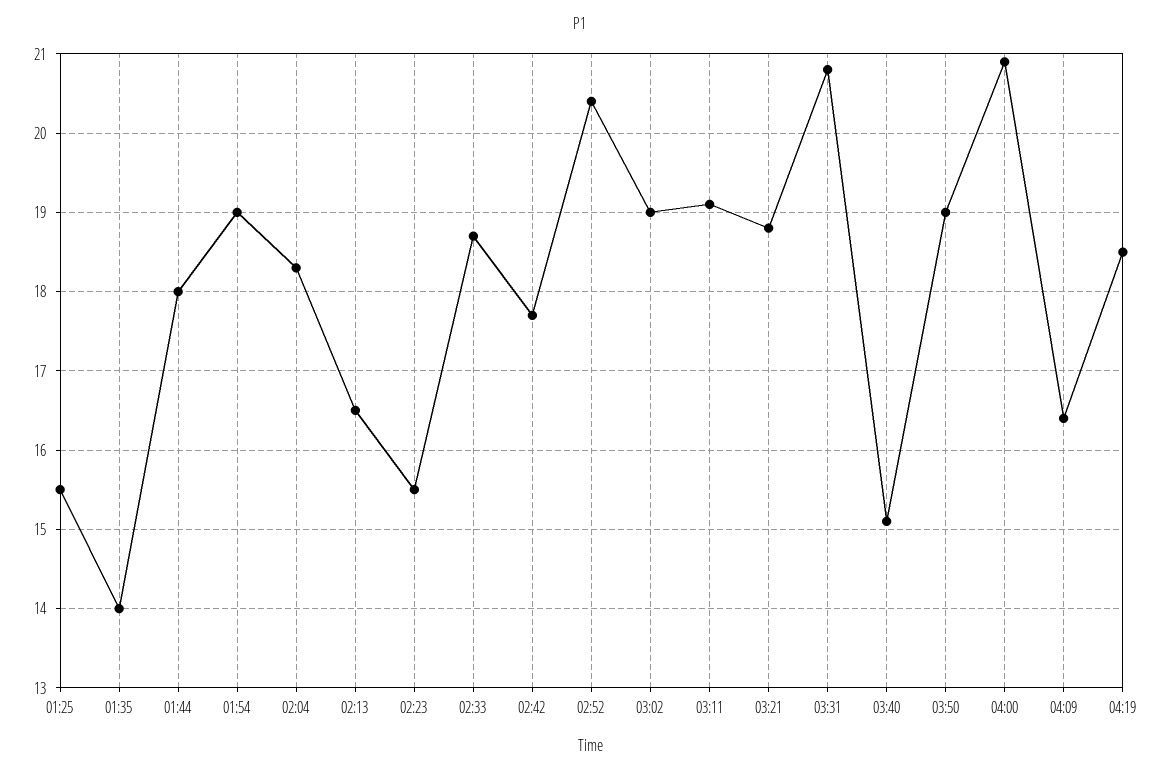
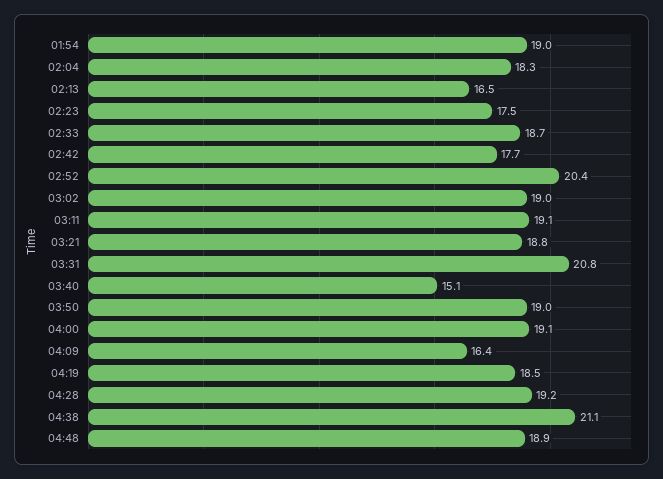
01:25: 15.5 -> none
01:35: 14 -> none
01:44: 18 -> none
02:23: 15.5 -> 17.5
04:00: 20.9 -> 19.1
04:28: none -> 19.2
04:38: none -> 21.1
04:48: none -> 18.9

